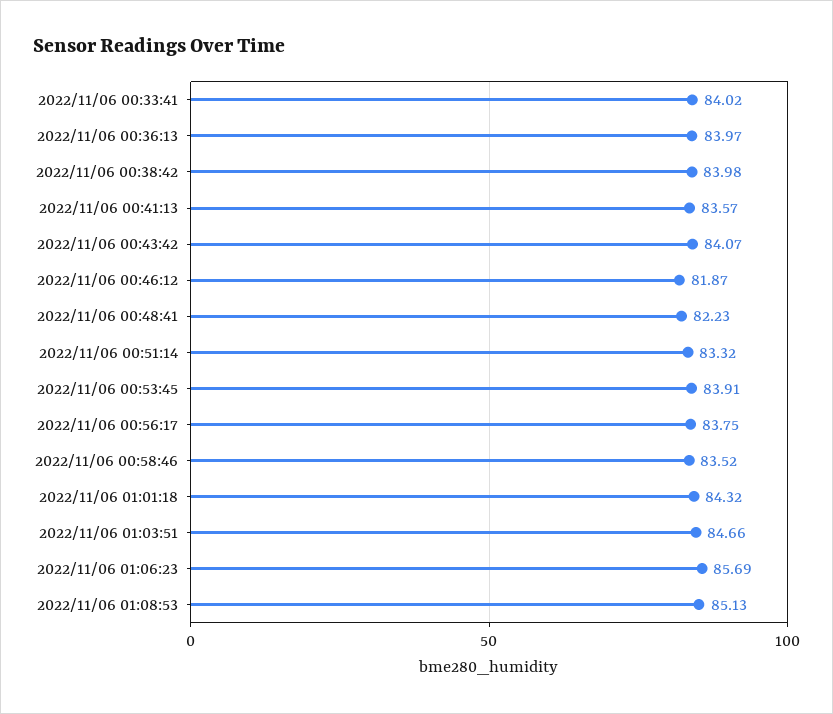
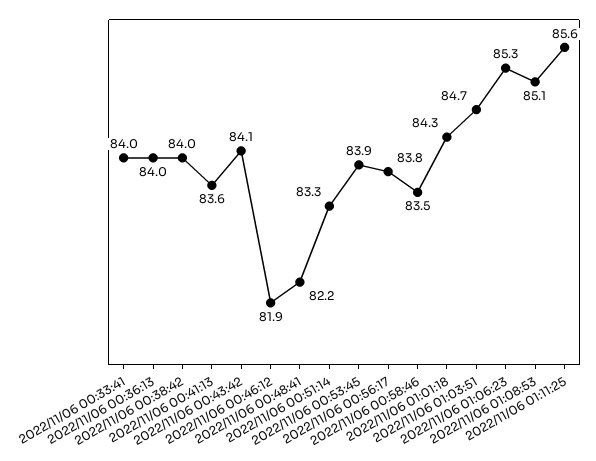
2022/11/06 01:06:23: 85.69 -> 85.3
2022/11/06 01:11:25: none -> 85.6

